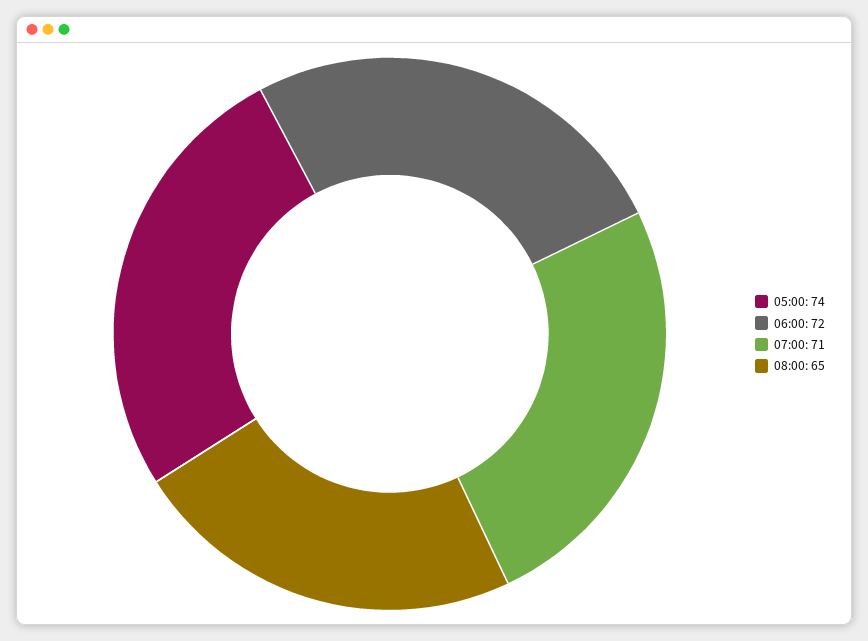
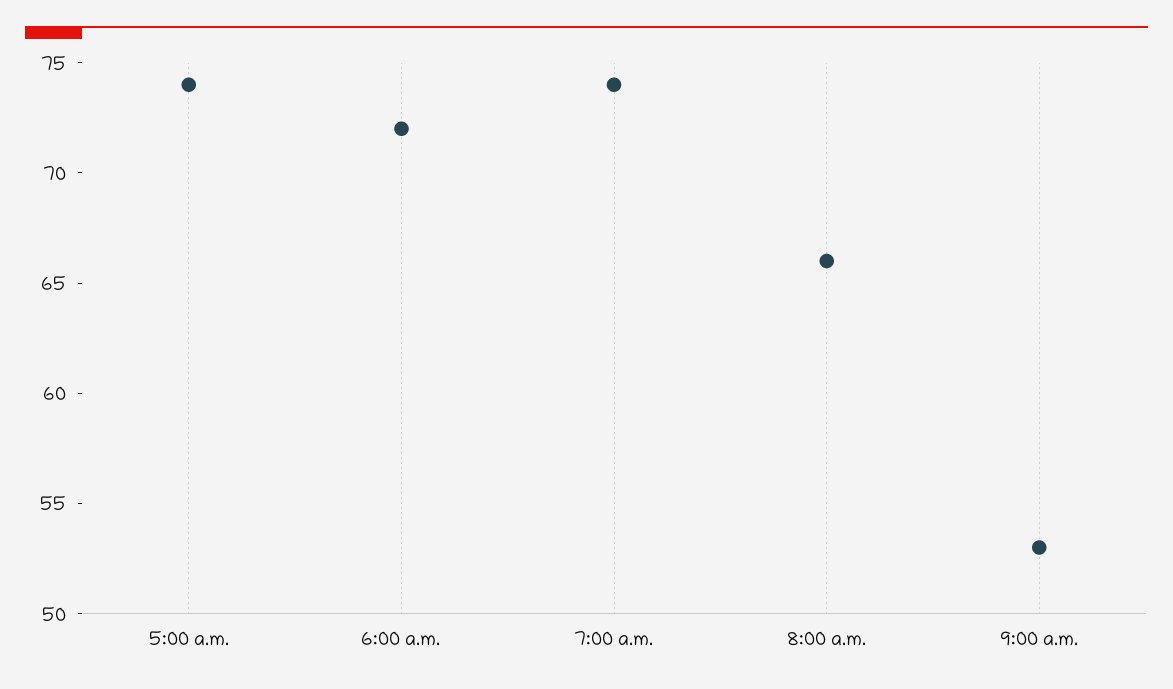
07:00: 71 -> 74
08:00: 65 -> 66
9:00 a.m.: none -> 53

